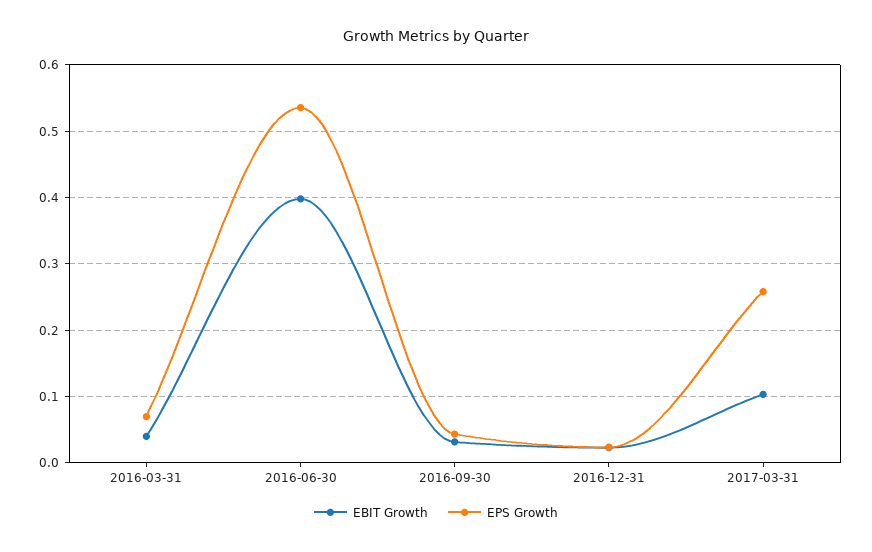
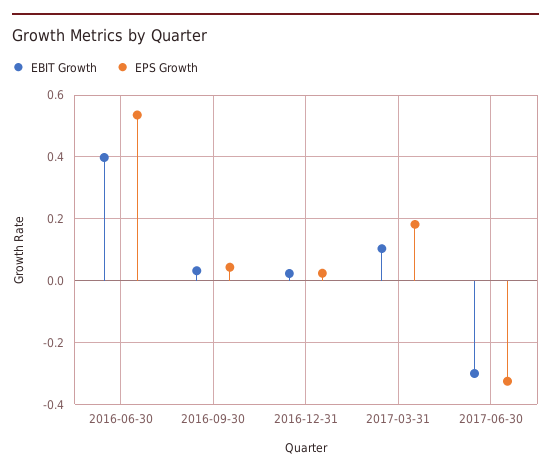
EBIT Growth, 2016-03-31: 0.04 -> none
EPS Growth, 2016-03-31: 0.07 -> none
EPS Growth, 2017-03-31: 0.26 -> 0.18
EBIT Growth, 2017-06-30: none -> -0.3
EPS Growth, 2017-06-30: none -> -0.32

